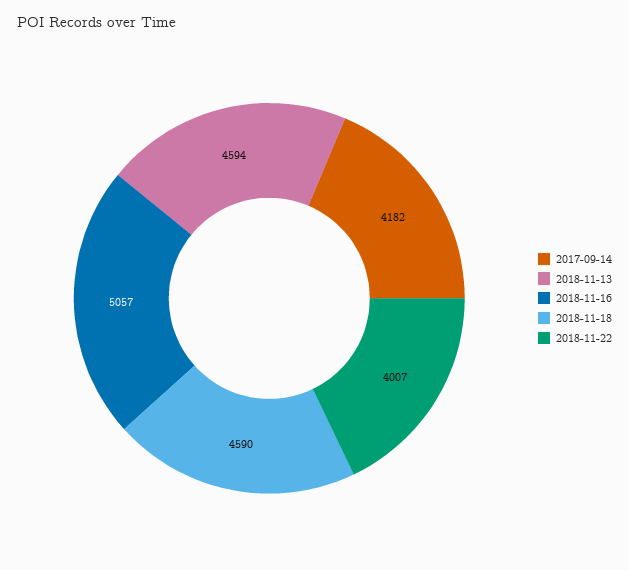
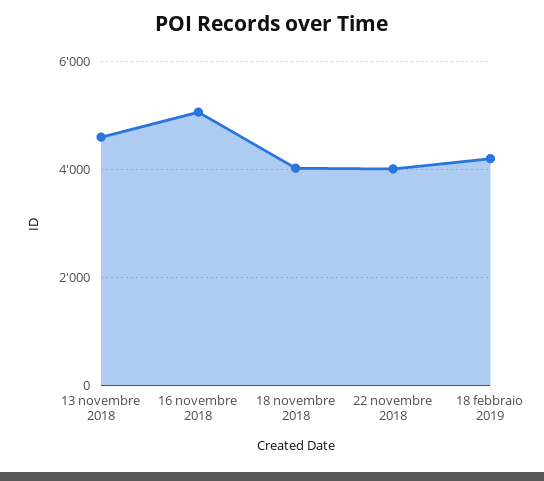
2017-09-14: 4182 -> none
2018-11-18: 4590 -> 4000
18 febbraio 2019: none -> 4200

